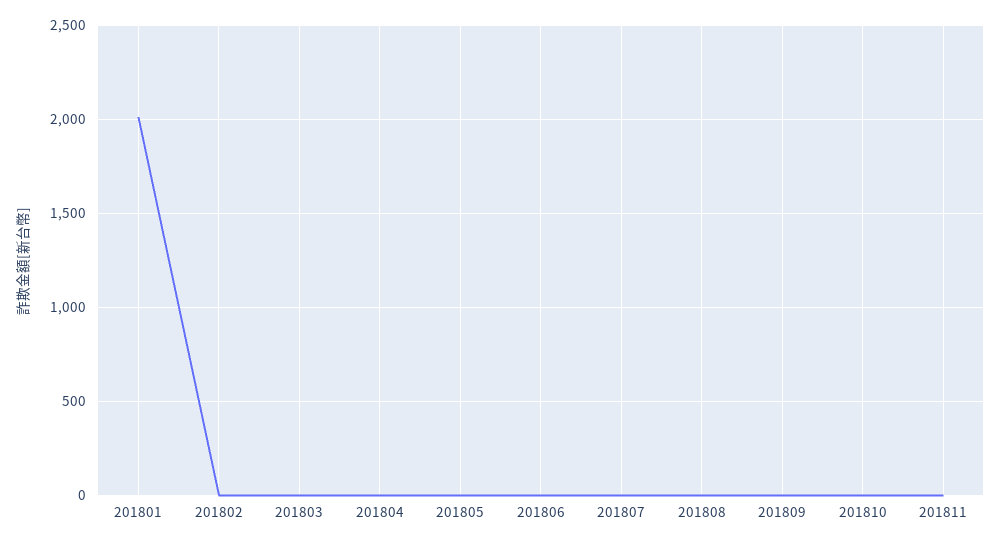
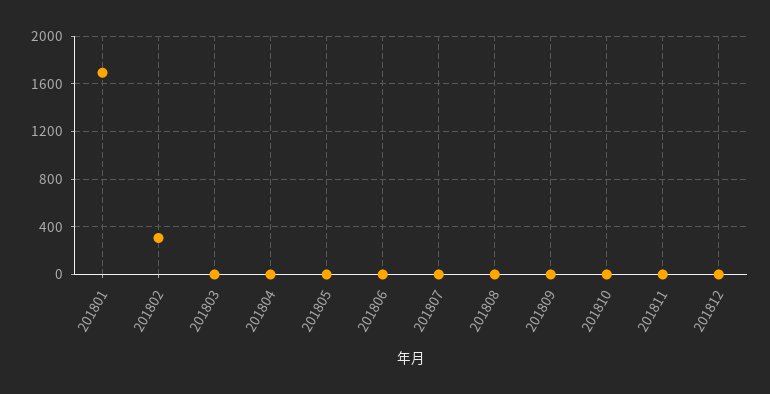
201801: 2000 -> 1700
201802: 0 -> 300
201812: none -> 0

